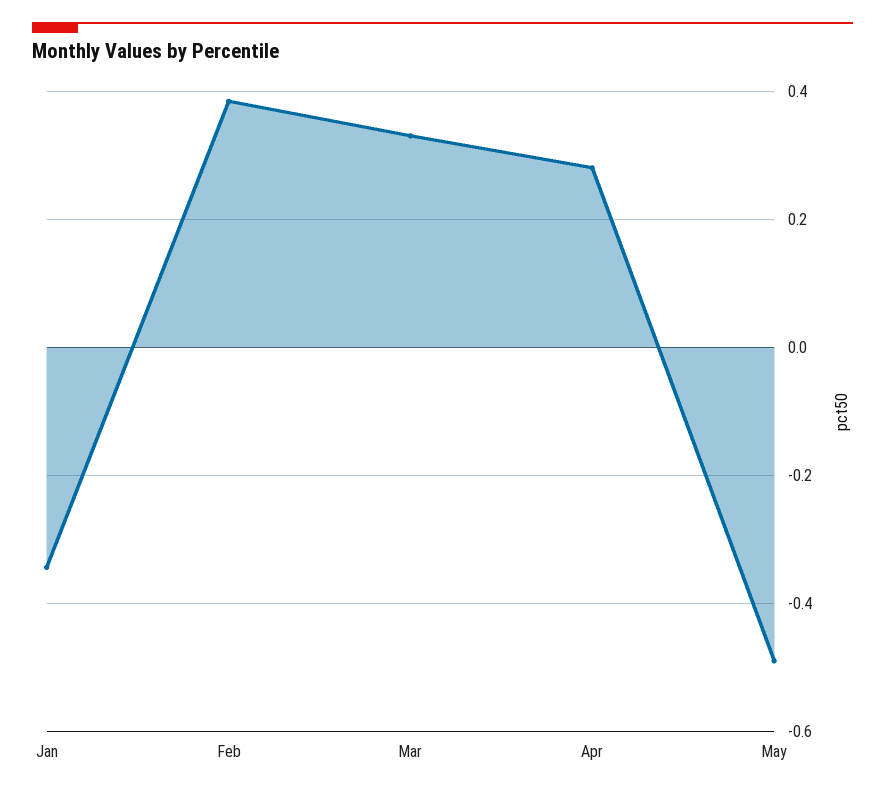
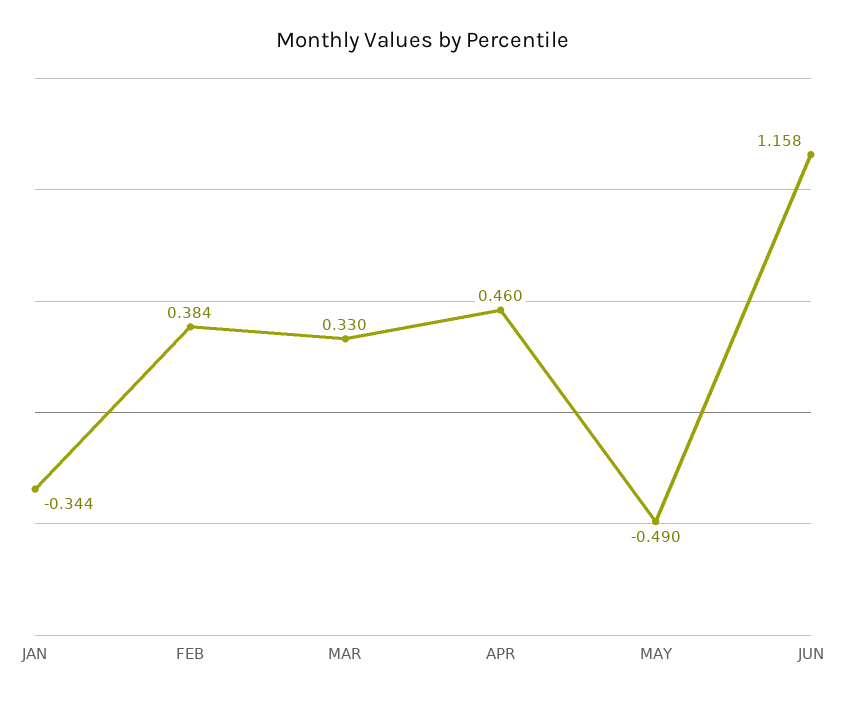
Apr: 0.28 -> 0.46
JUN: none -> 1.158

